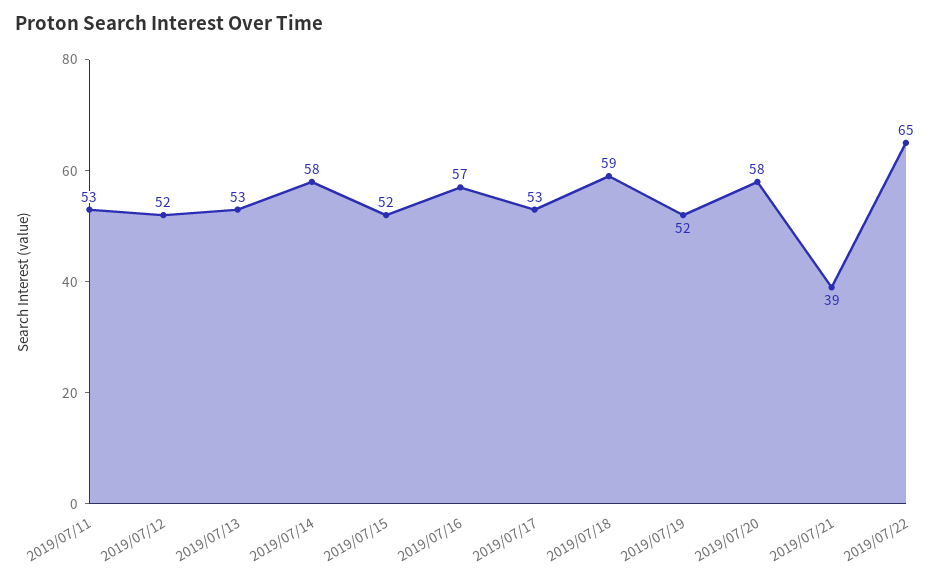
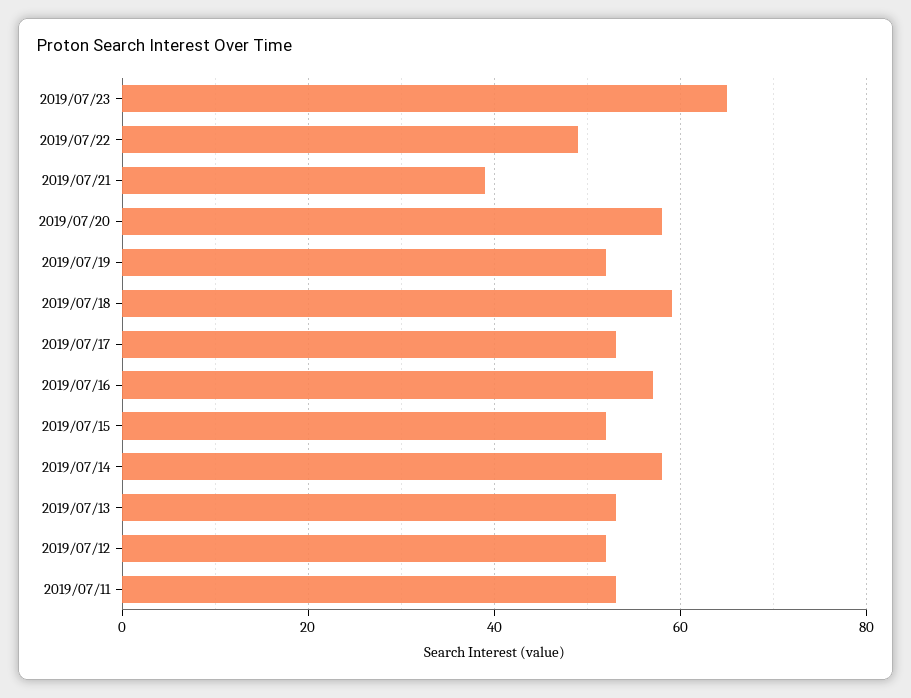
2019/07/22: 65 -> 50
2019/07/23: none -> 65

